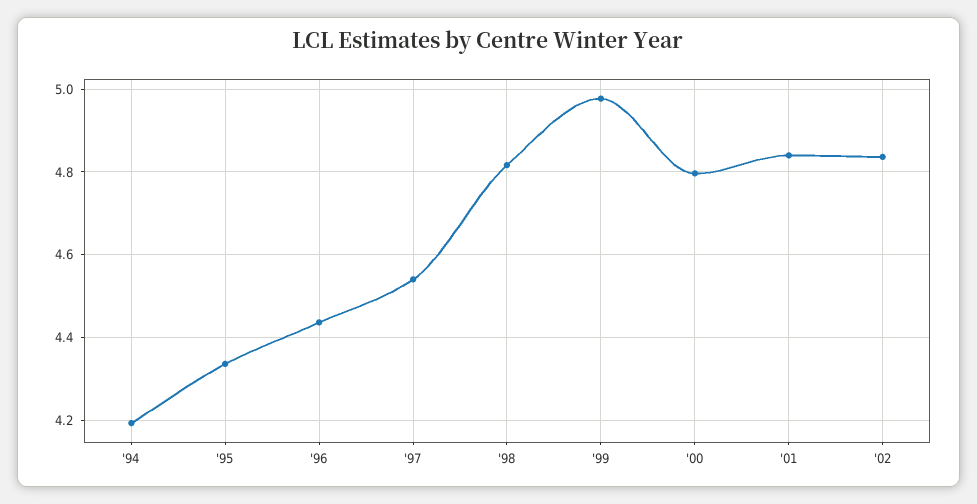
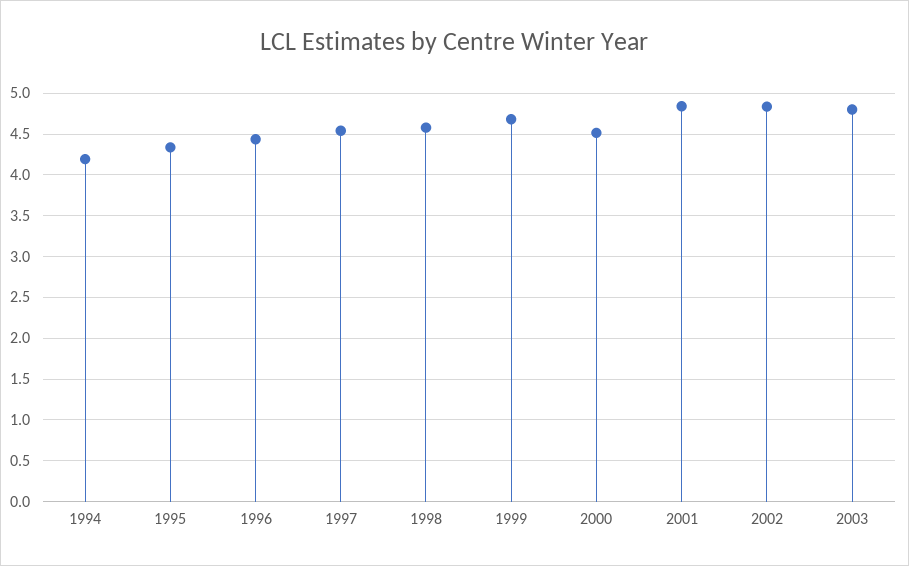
'98: 4.82 -> 4.6
'99: 4.98 -> 4.7
'00: 4.8 -> 4.5
2003: none -> 4.8

